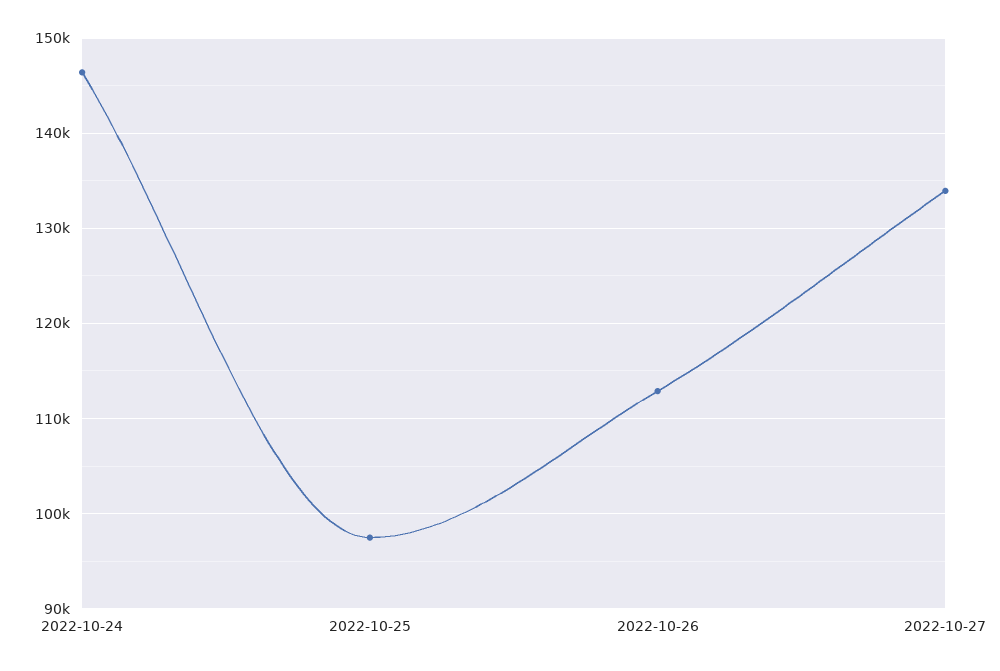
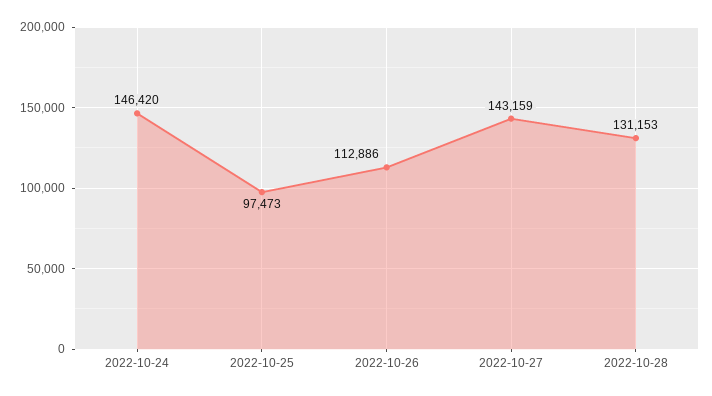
2022-10-27: 134000 -> 143159
2022-10-28: none -> 131153

